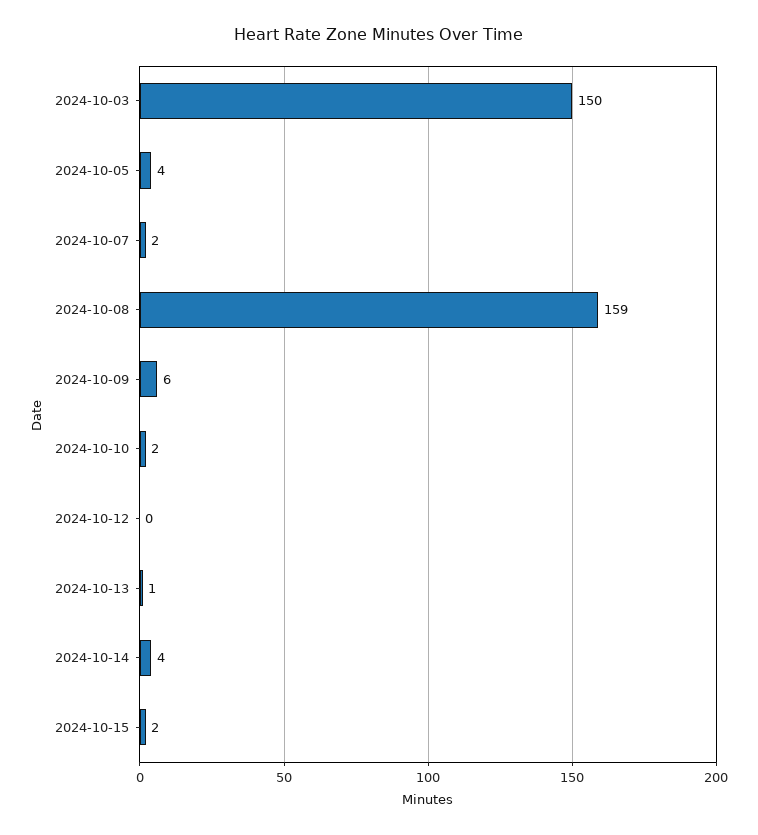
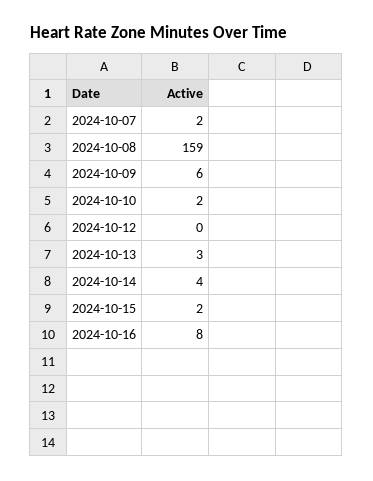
2024-10-03: 150 -> none
2024-10-05: 4 -> none
2024-10-13: 1 -> 3
2024-10-16: none -> 8

